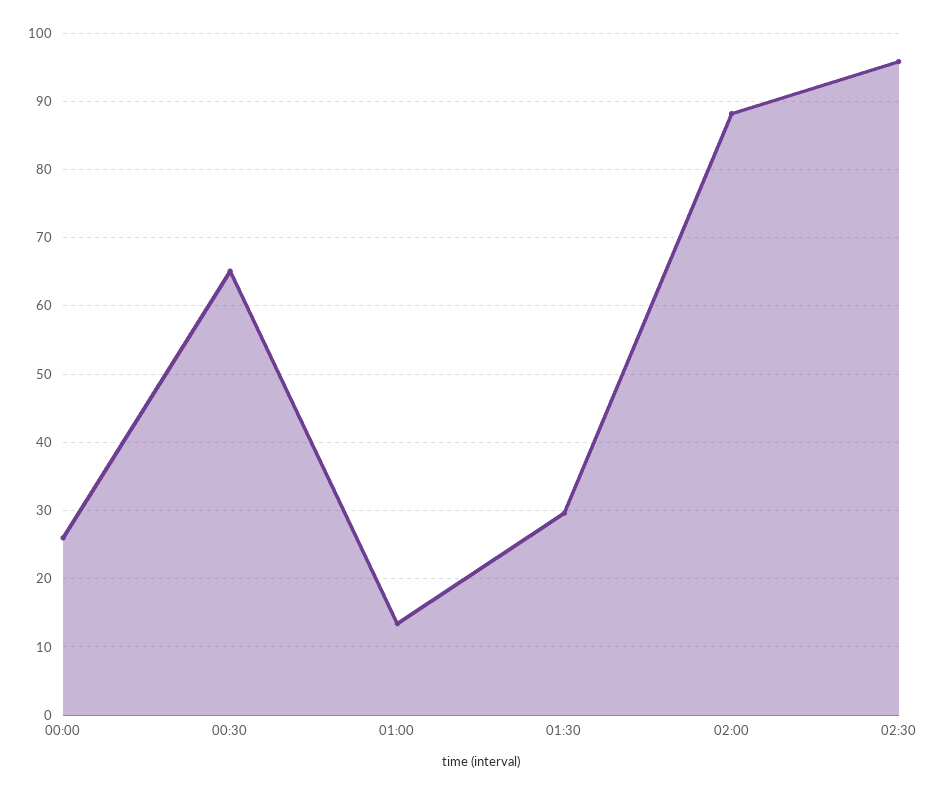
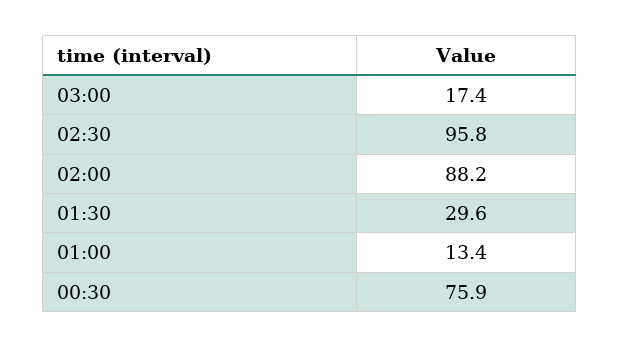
00:00: 26 -> none
00:30: 65 -> 75.9
03:00: none -> 17.4

